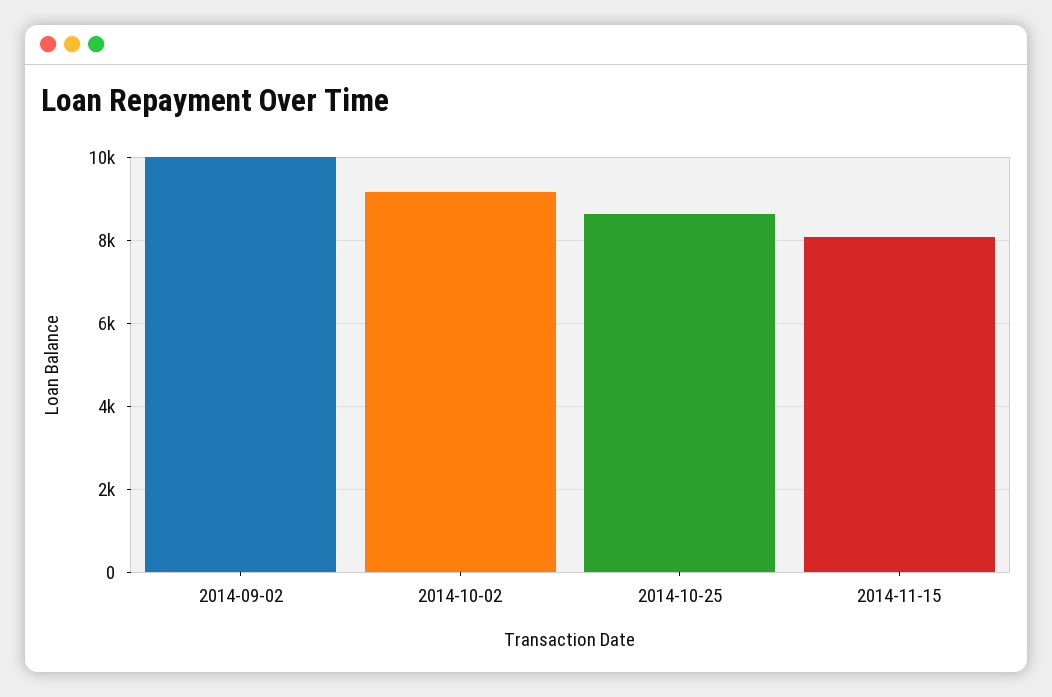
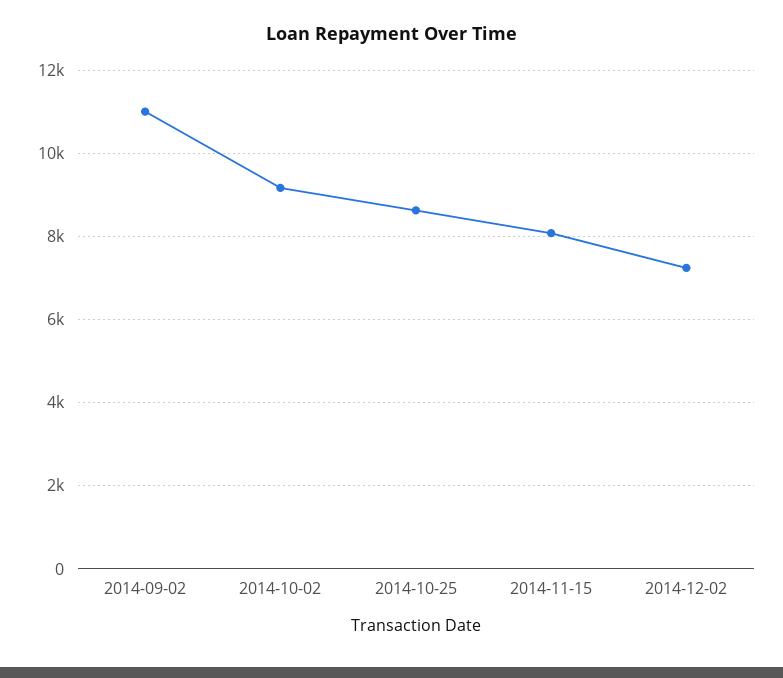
2014-09-02: 10000 -> 11000
2014-12-02: none -> 7200

